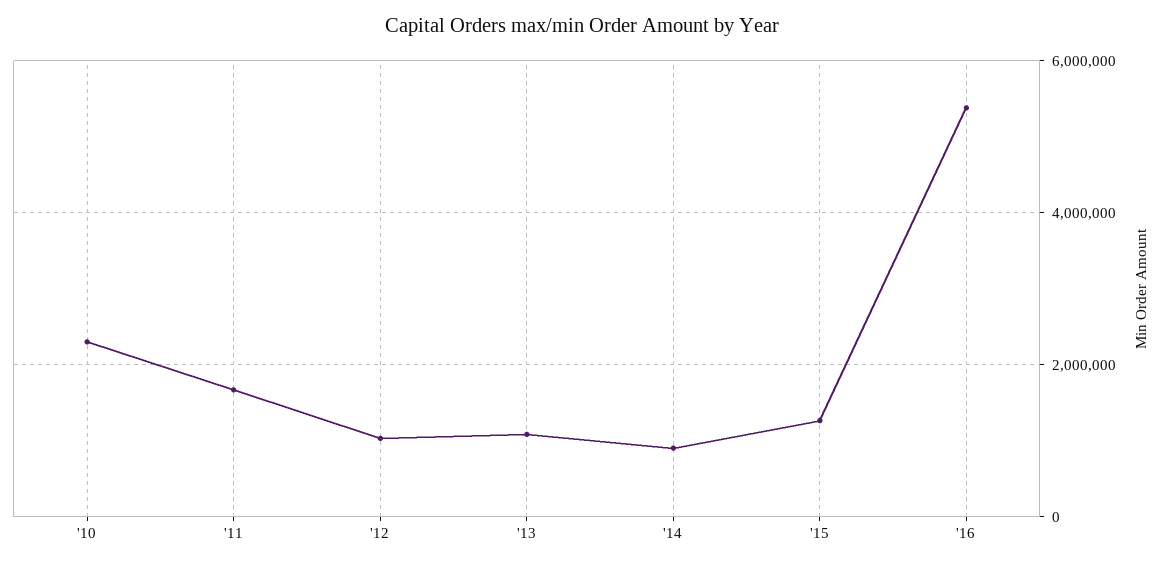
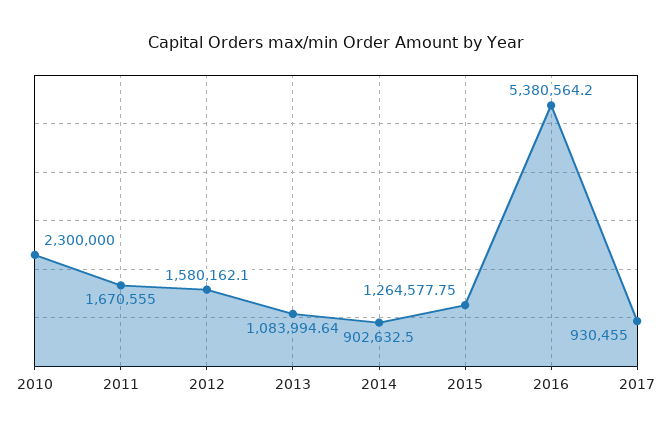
'12: 1000000 -> 1580162.1
2017: none -> 930455

